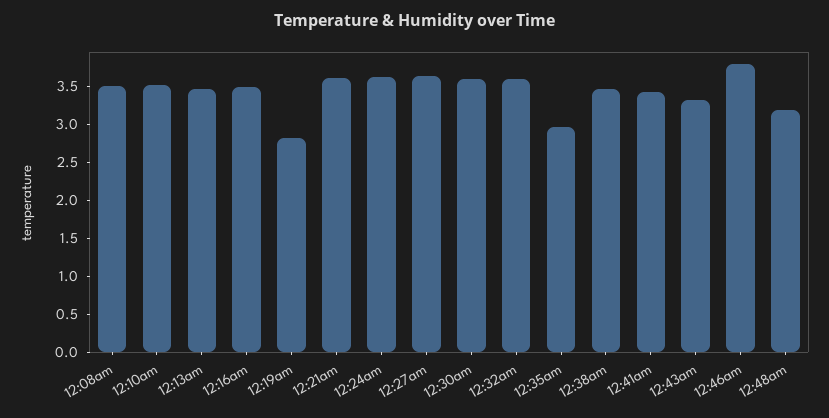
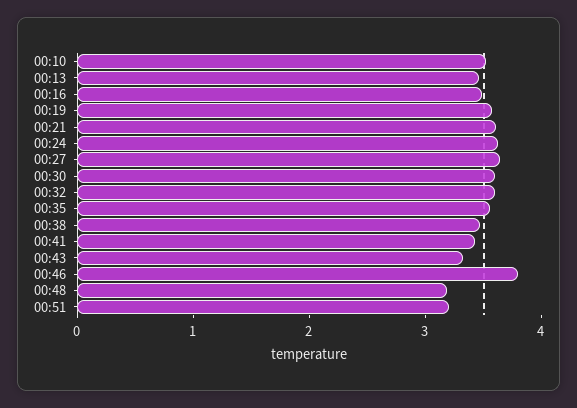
12:08am: 3.5 -> none
12:19am: 2.75 -> 3.6
12:35am: 3 -> 3.6
00:51: none -> 3.2

